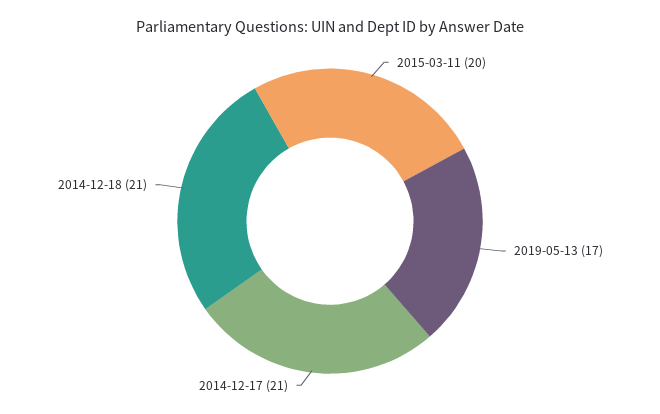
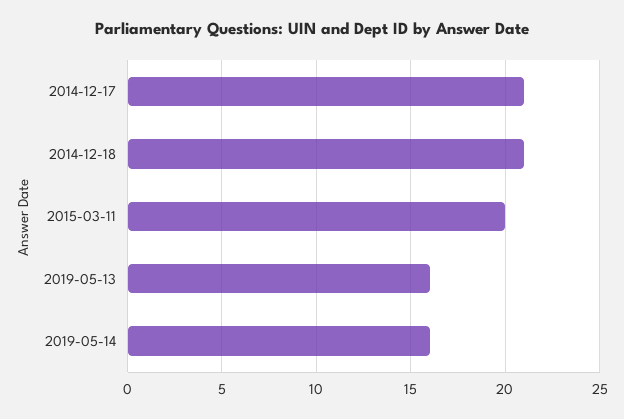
2019-05-13: 17 -> 16
2019-05-14: none -> 16

